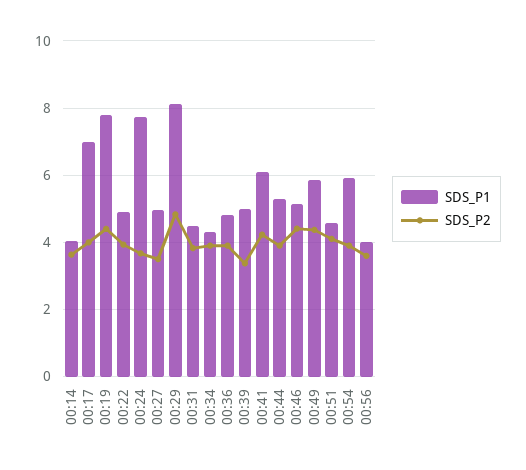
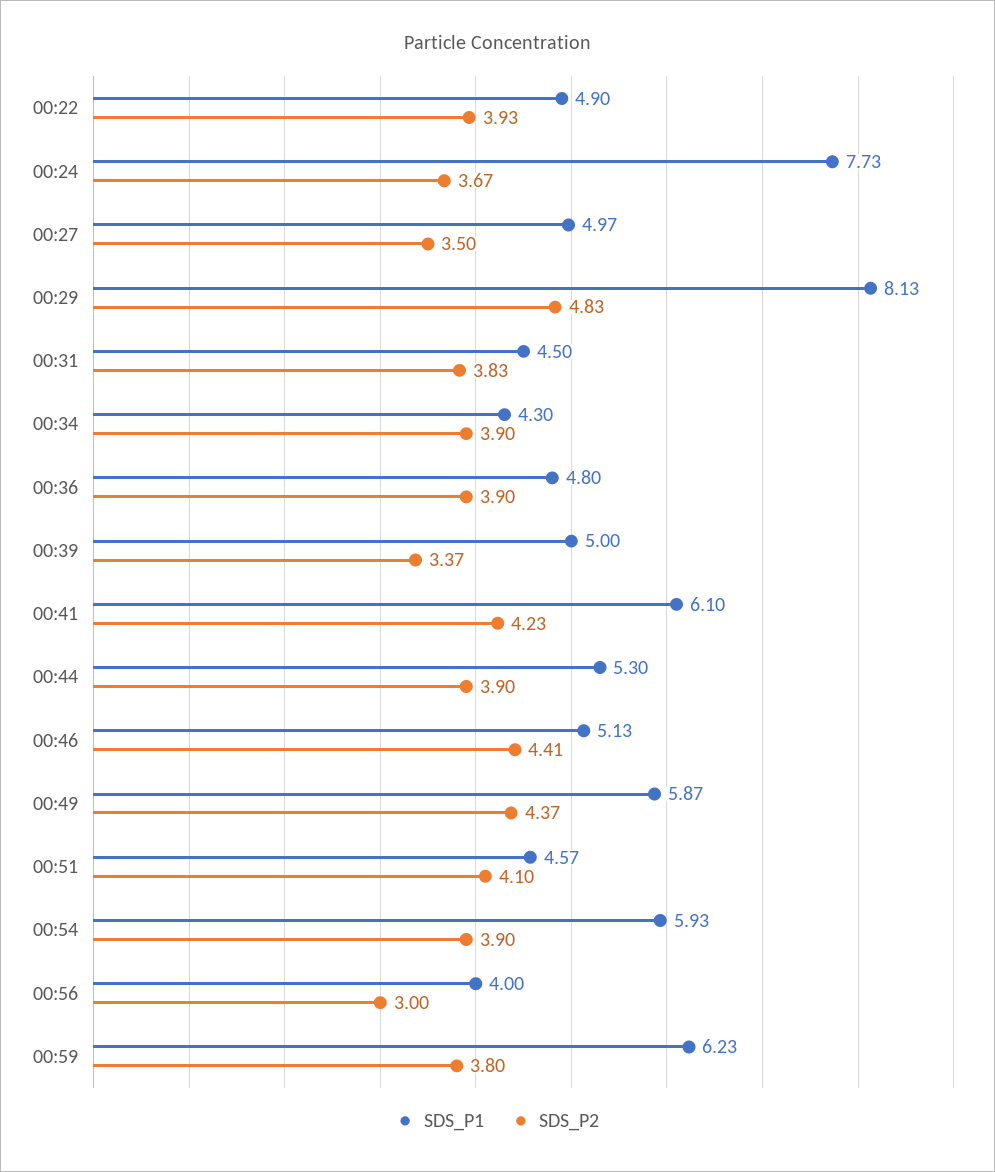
SDS_P1, 00:14: 4 -> none
SDS_P2, 00:14: 3.6 -> none
SDS_P1, 00:17: 7 -> none
SDS_P2, 00:17: 4 -> none
SDS_P1, 00:19: 7.8 -> none
SDS_P2, 00:19: 4.4 -> none
SDS_P2, 00:56: 3.6 -> 3
SDS_P1, 00:59: none -> 6.23
SDS_P2, 00:59: none -> 3.8

